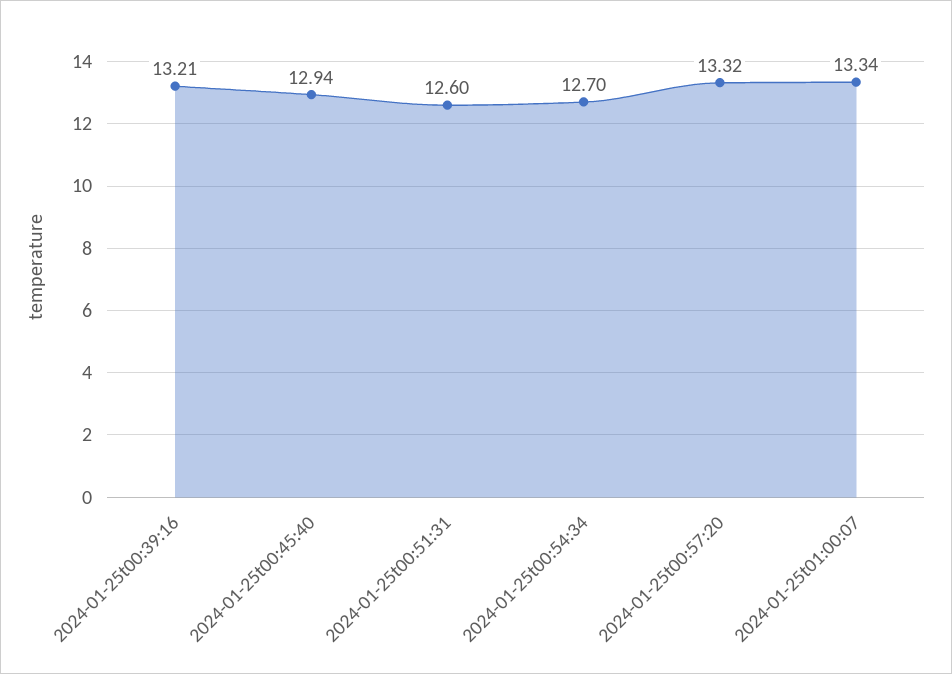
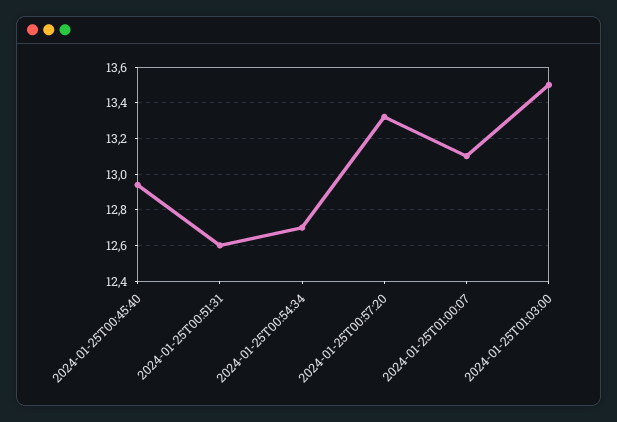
2024-01-25t00:39:16: 13.21 -> none
2024-01-25t01:00:07: 13.34 -> 13.1
2024-01-25T01:03:00: none -> 13.5

